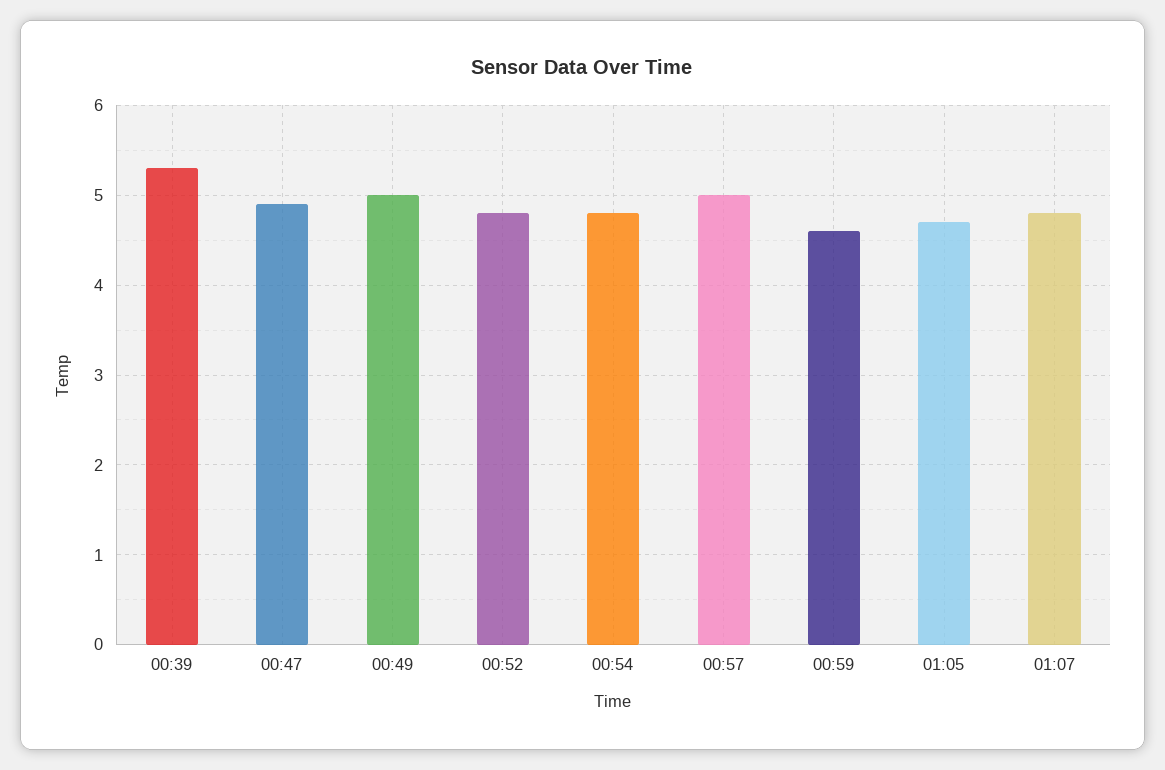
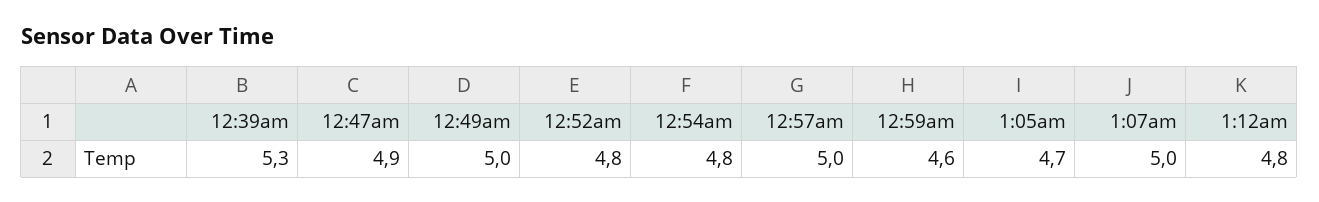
01:07: 4.8 -> 5
1:12am: none -> 4.8

